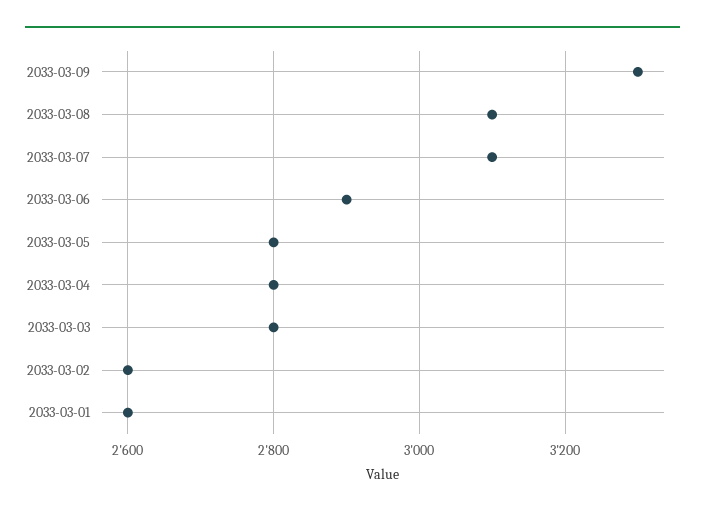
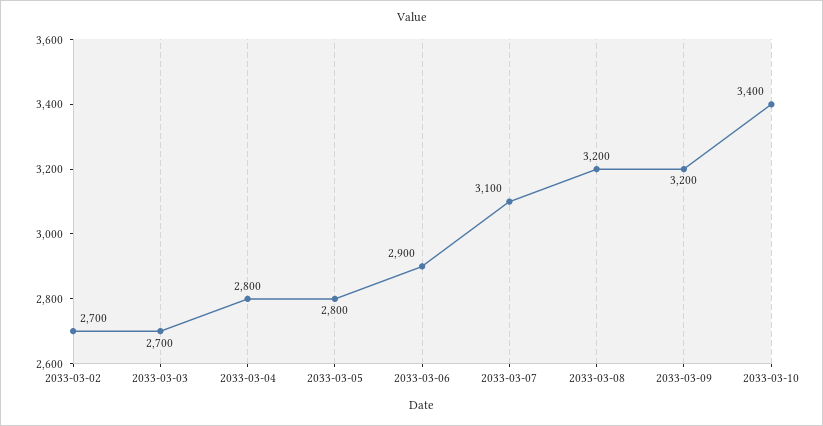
2033-03-09: 3300 -> 3200
2033-03-08: 3100 -> 3200
2033-03-03: 2800 -> 2700
2033-03-02: 2600 -> 2700
2033-03-01: 2600 -> none
2033-03-10: none -> 3400

